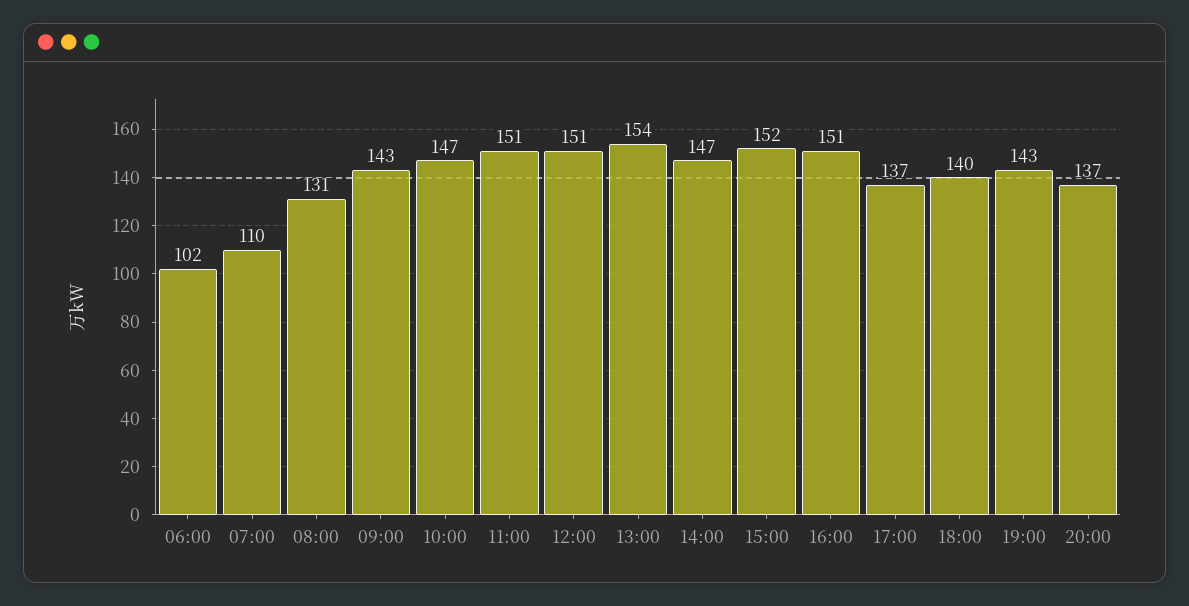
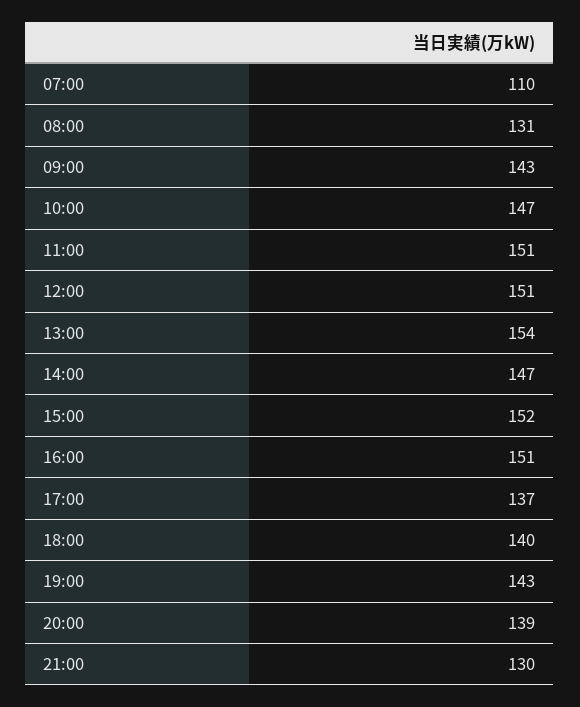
06:00: 102 -> none
20:00: 137 -> 139
21:00: none -> 130

